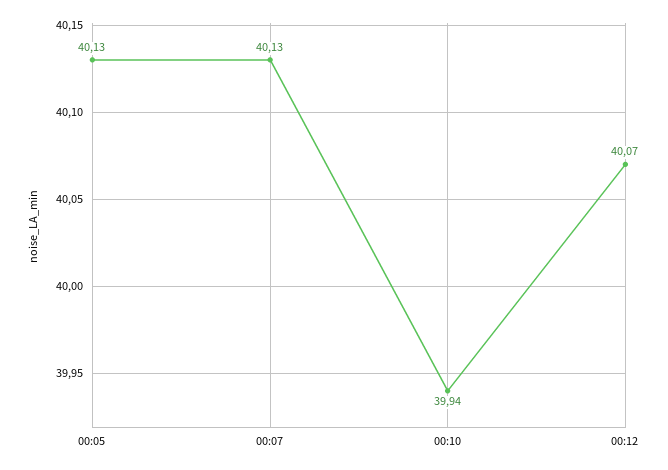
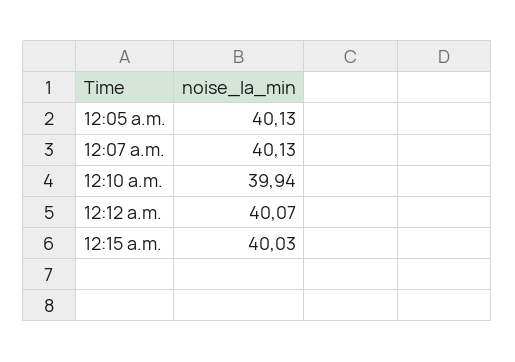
12:15 a.m.: none -> 40.03

